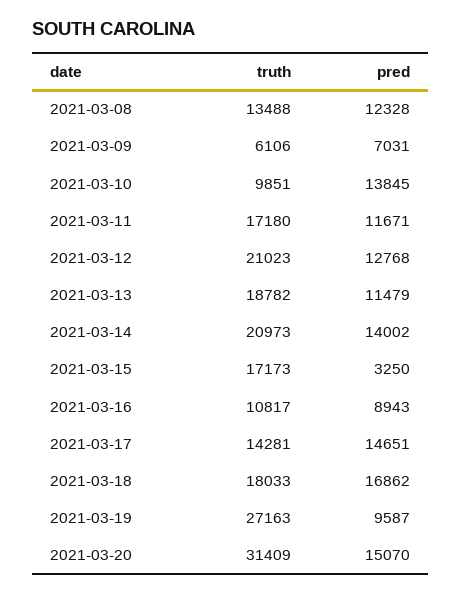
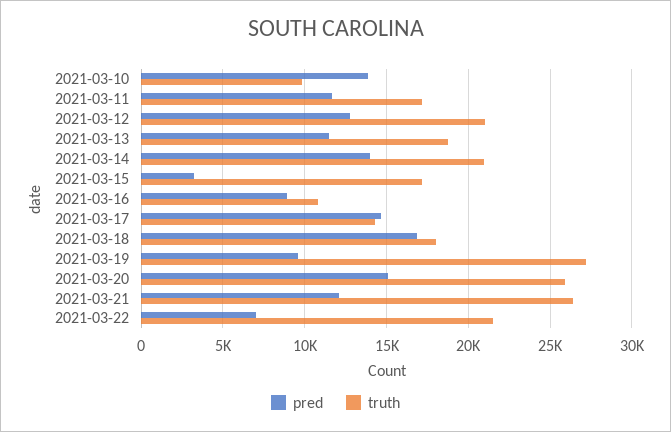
truth, 2021-03-08: 13488 -> none
pred, 2021-03-08: 12328 -> none
truth, 2021-03-09: 6106 -> none
pred, 2021-03-09: 7031 -> none
truth, 2021-03-20: 31409 -> 26000
pred, 2021-03-21: none -> 12000
truth, 2021-03-21: none -> 26500
pred, 2021-03-22: none -> 7000
truth, 2021-03-22: none -> 21500

